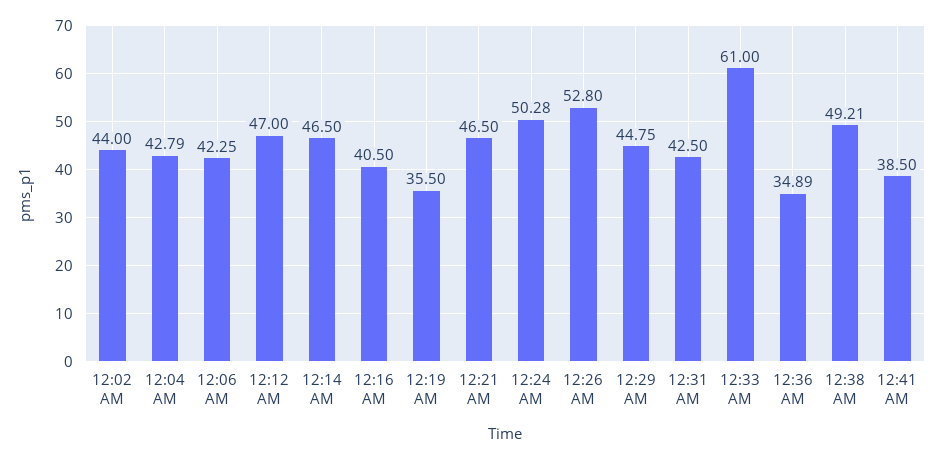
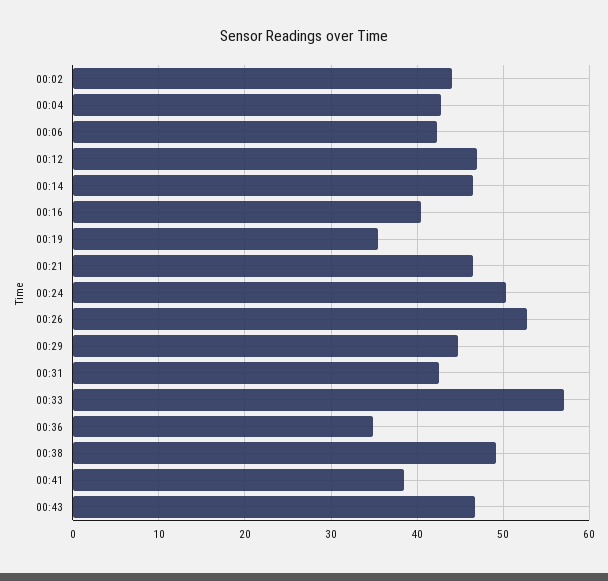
12:33 AM: 61 -> 57
00:43: none -> 47

